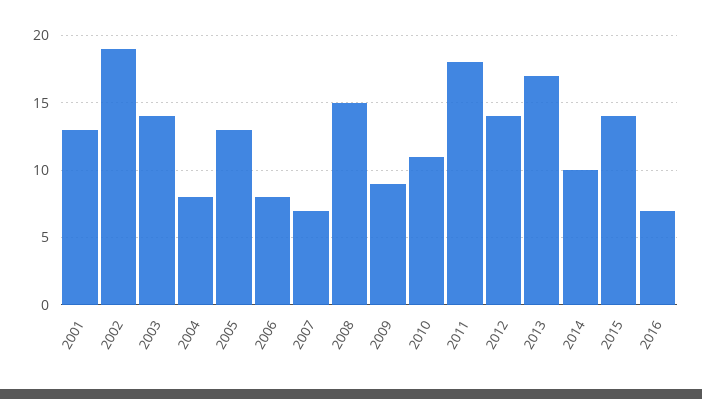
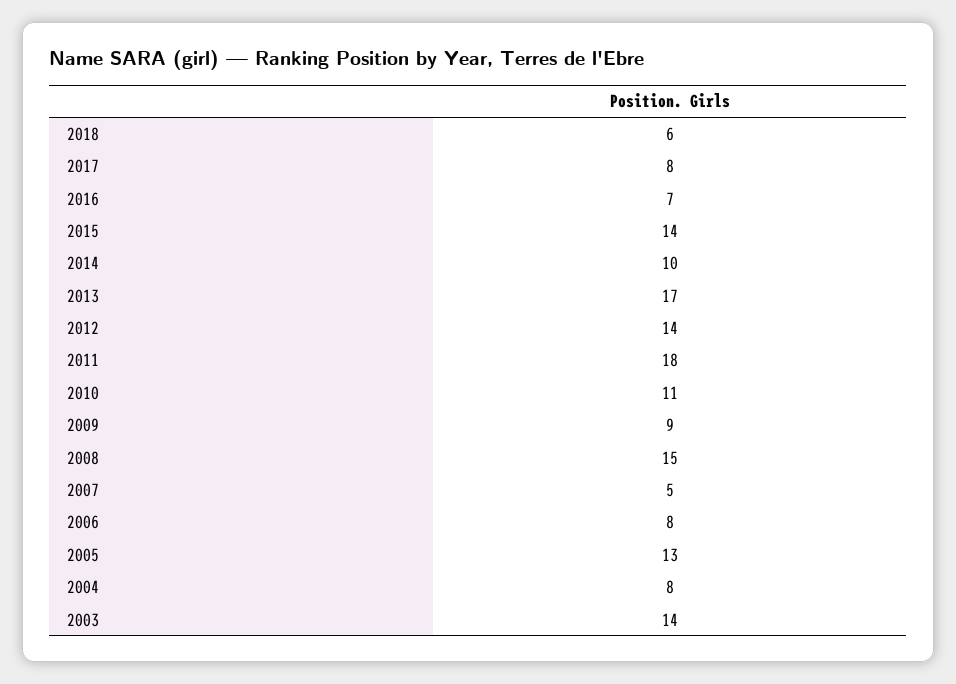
2001: 13 -> none
2002: 19 -> none
2007: 7 -> 5
2018: none -> 6
2017: none -> 8

